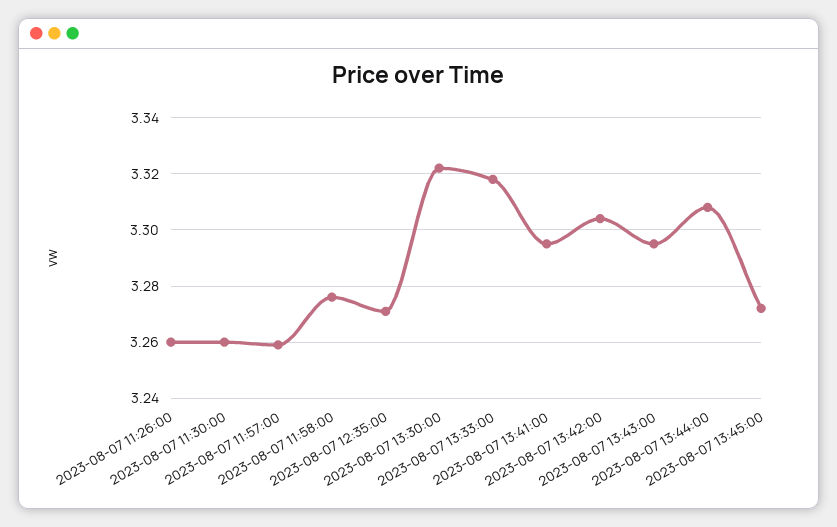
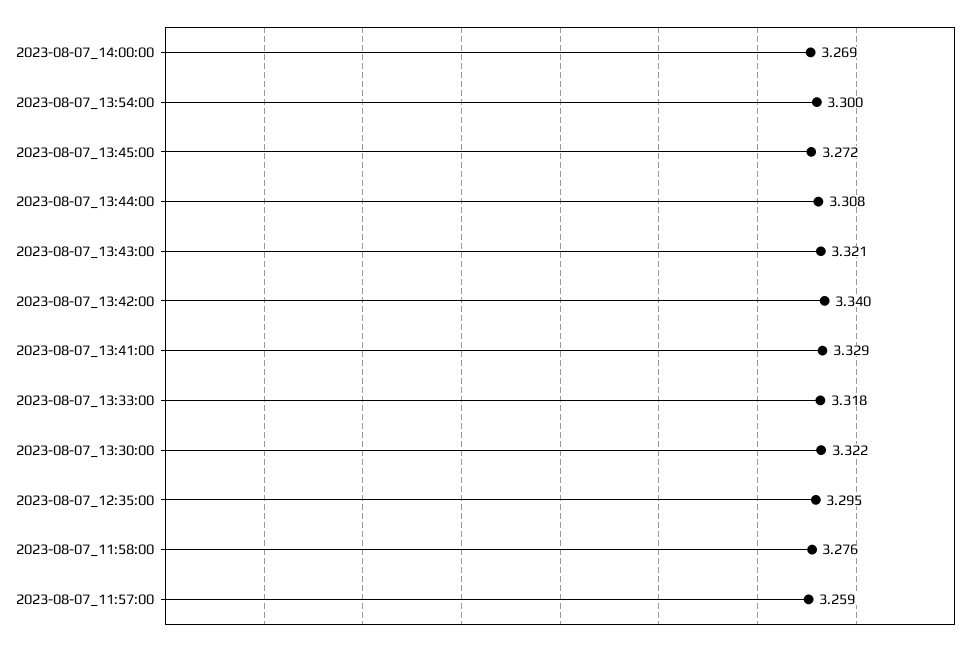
2023-08-07 11:26:00: 3.26 -> none
2023-08-07 11:30:00: 3.26 -> none
2023-08-07 12:35:00: 3.27 -> 3.295
2023-08-07 13:41:00: 3.295 -> 3.329
2023-08-07 13:42:00: 3.305 -> 3.34
2023-08-07 13:43:00: 3.295 -> 3.321
2023-08-07_14:00:00: none -> 3.269
2023-08-07_13:54:00: none -> 3.3

